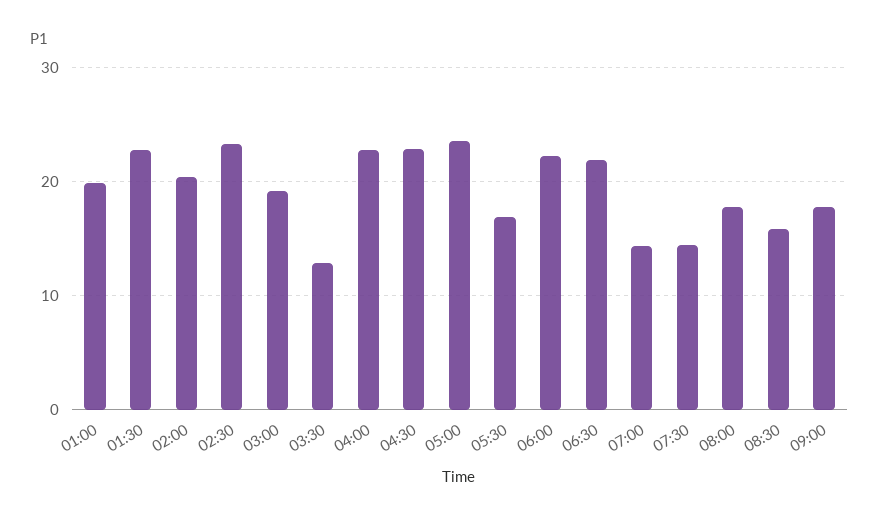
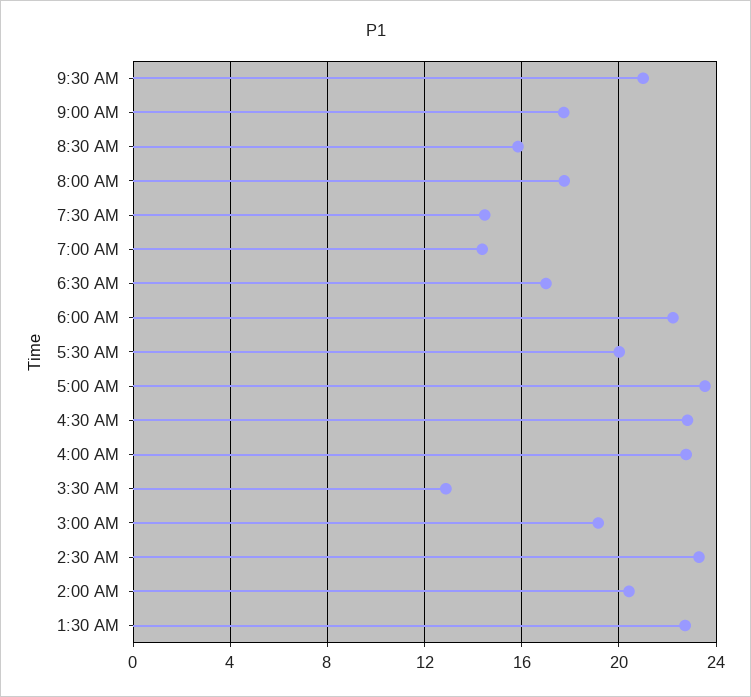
01:00: 20 -> none
05:30: 17 -> 20
06:30: 22 -> 17
9:30 AM: none -> 21

